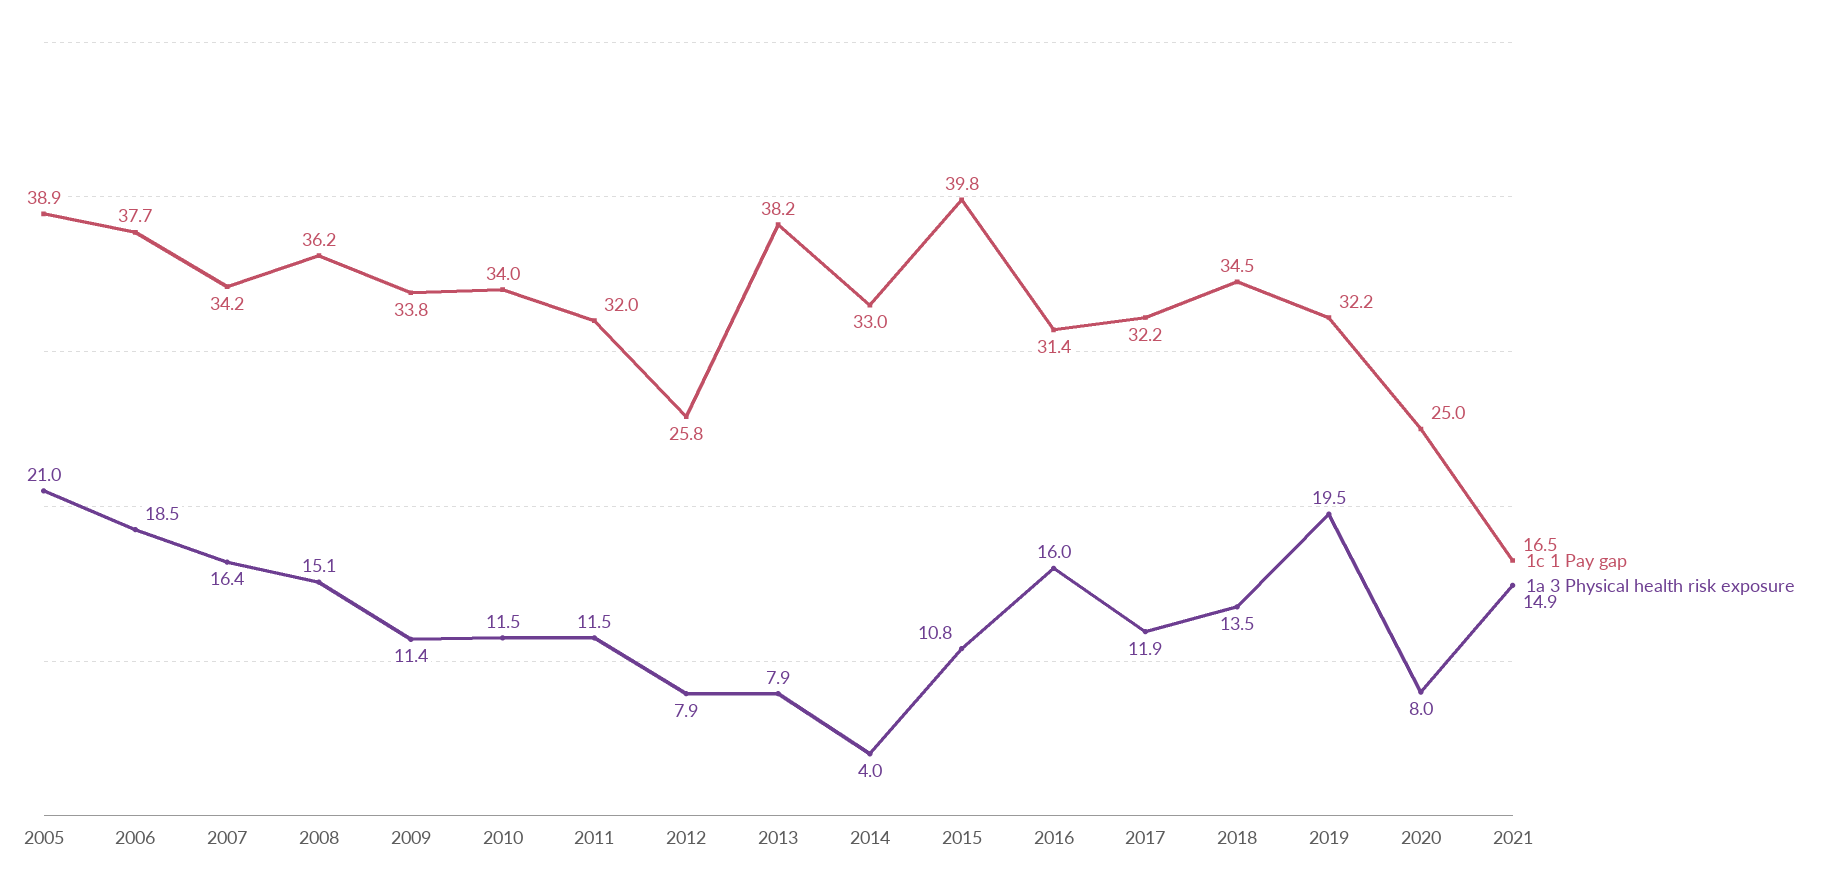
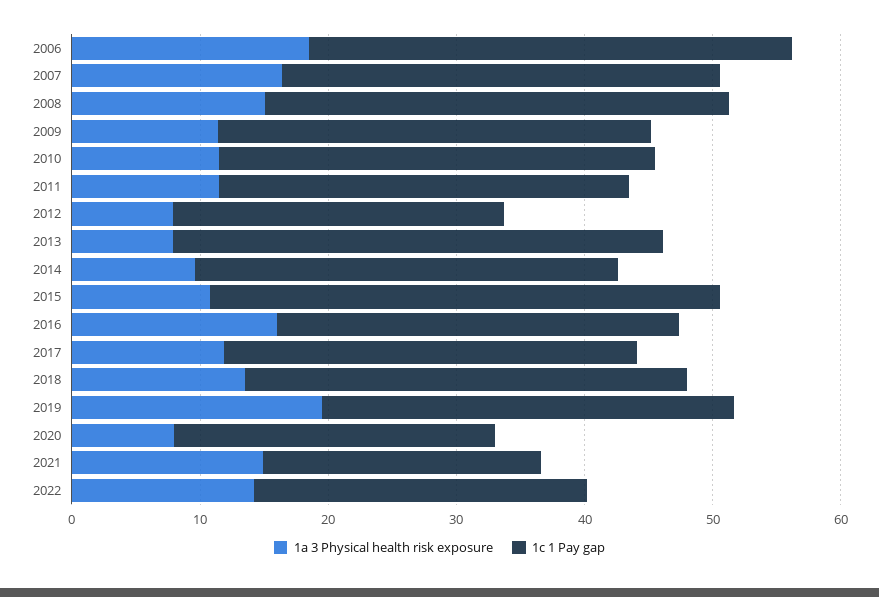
1c 1 Pay gap, 2005: 38.9 -> none
1a 3 Physical health risk exposure, 2005: 21 -> none
1a 3 Physical health risk exposure, 2014: 4 -> 10
1c 1 Pay gap, 2021: 16.5 -> 22
1a 3 Physical health risk exposure, 2022: none -> 14
1c 1 Pay gap, 2022: none -> 26

